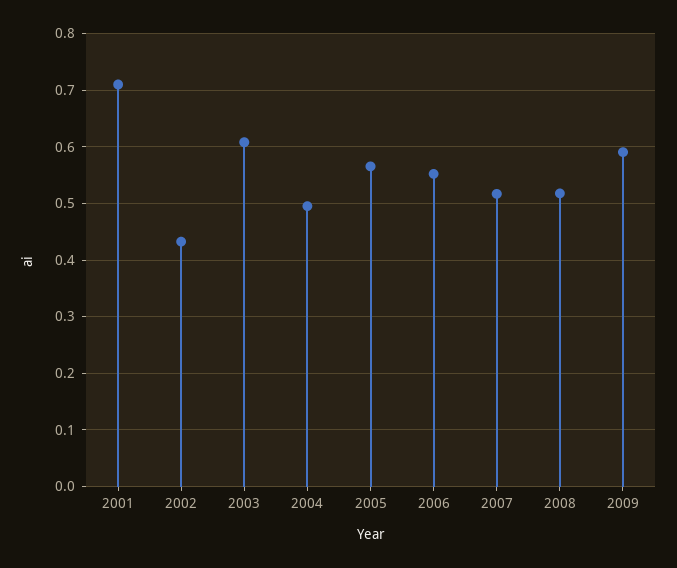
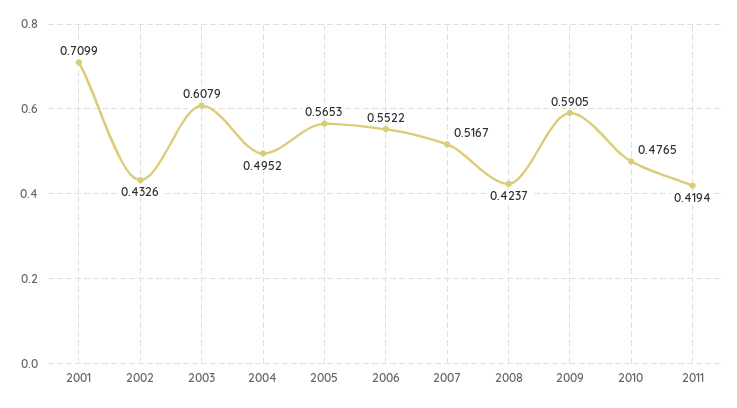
2008: 0.52 -> 0.4237
2010: none -> 0.4765
2011: none -> 0.4194

